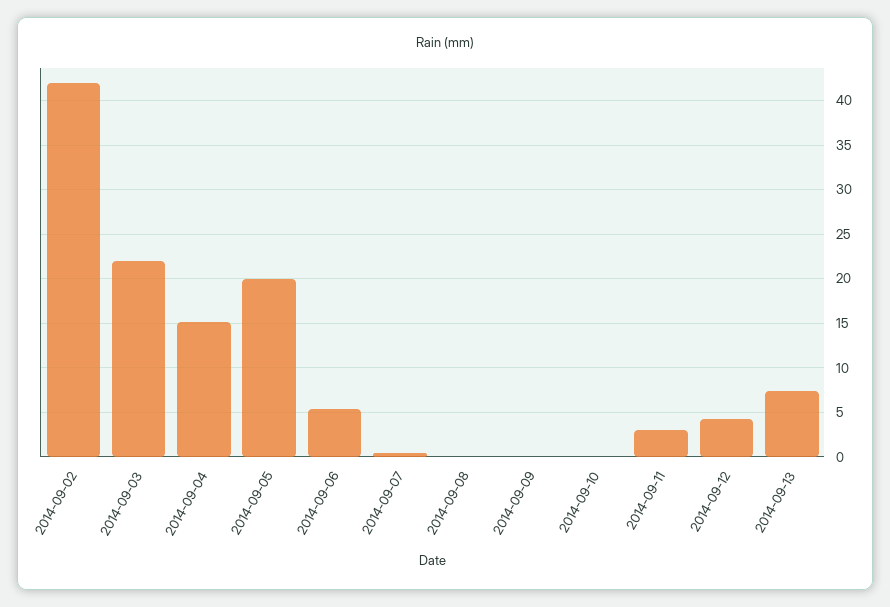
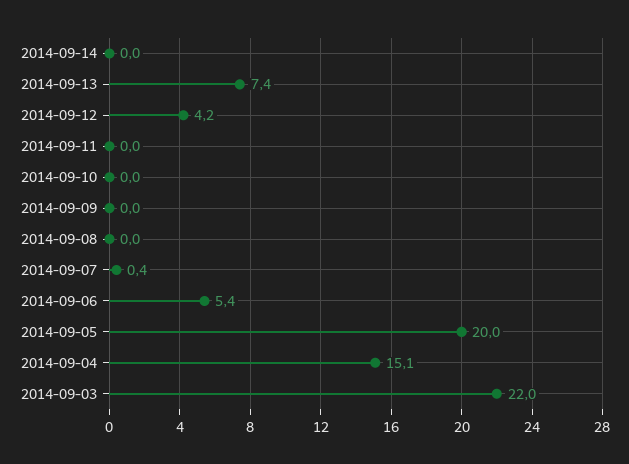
2014-09-02: 42 -> none
2014-09-11: 3 -> 0
2014-09-14: none -> 0

